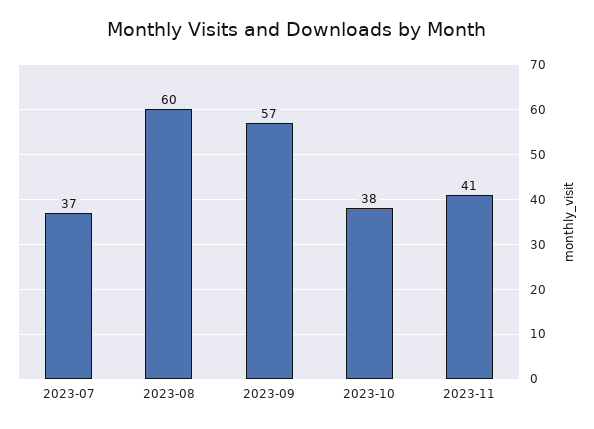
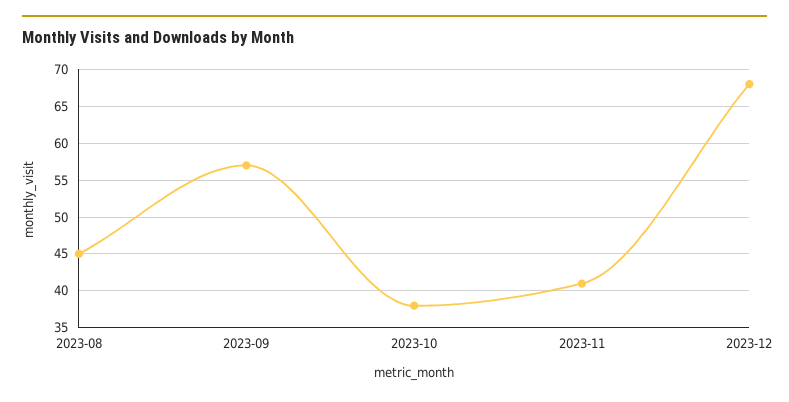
2023-07: 37 -> none
2023-08: 60 -> 45
2023-12: none -> 68

